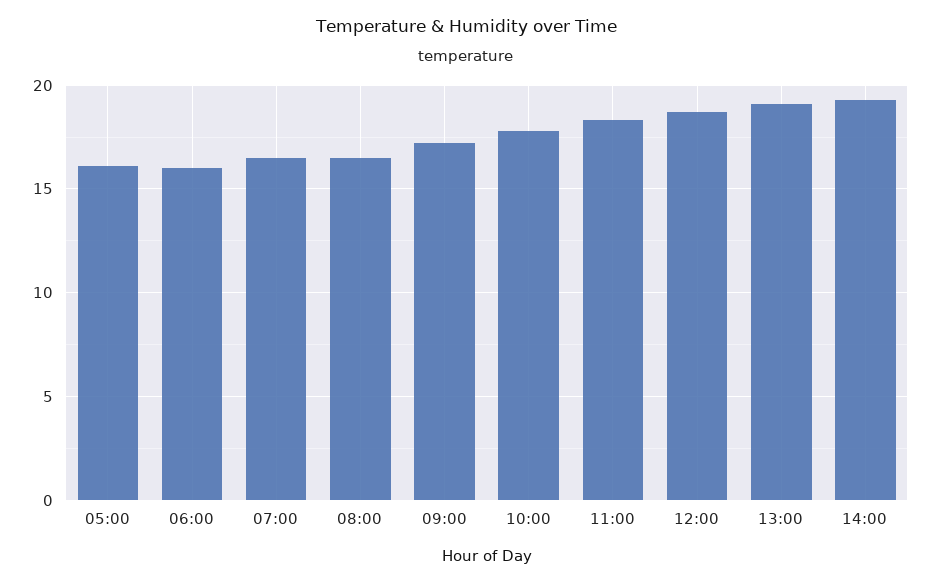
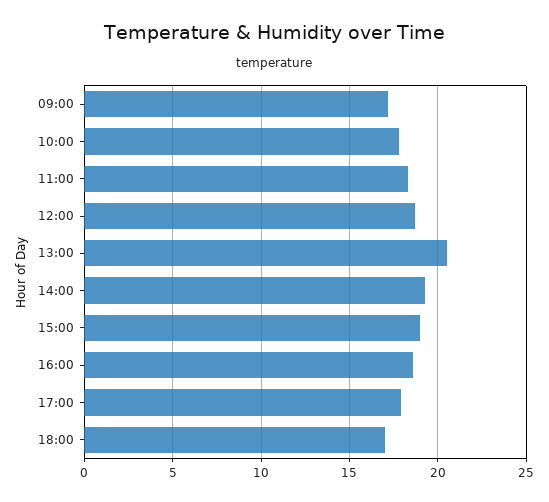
05:00: 16 -> none
06:00: 16 -> none
07:00: 16.5 -> none
08:00: 16.5 -> none
13:00: 19 -> 20.5
15:00: none -> 19
16:00: none -> 18.5
17:00: none -> 18
18:00: none -> 17

